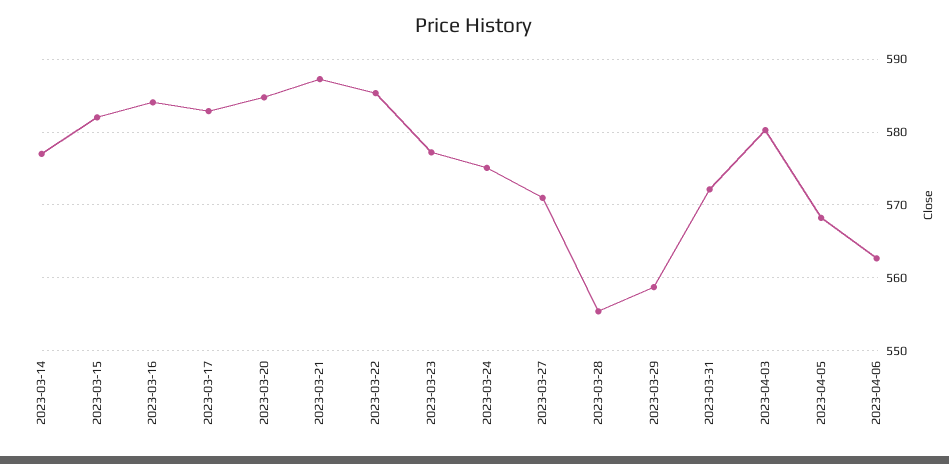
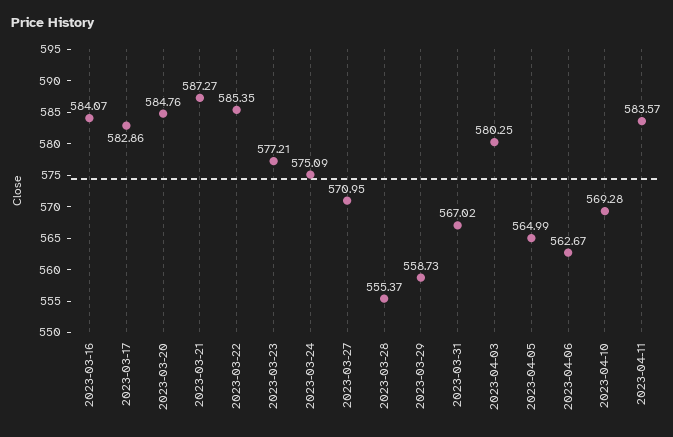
2023-03-14: 577 -> none
2023-03-15: 582 -> none
2023-03-31: 572 -> 567.02
2023-04-05: 568 -> 564.99
2023-04-10: none -> 569.28
2023-04-11: none -> 583.57

